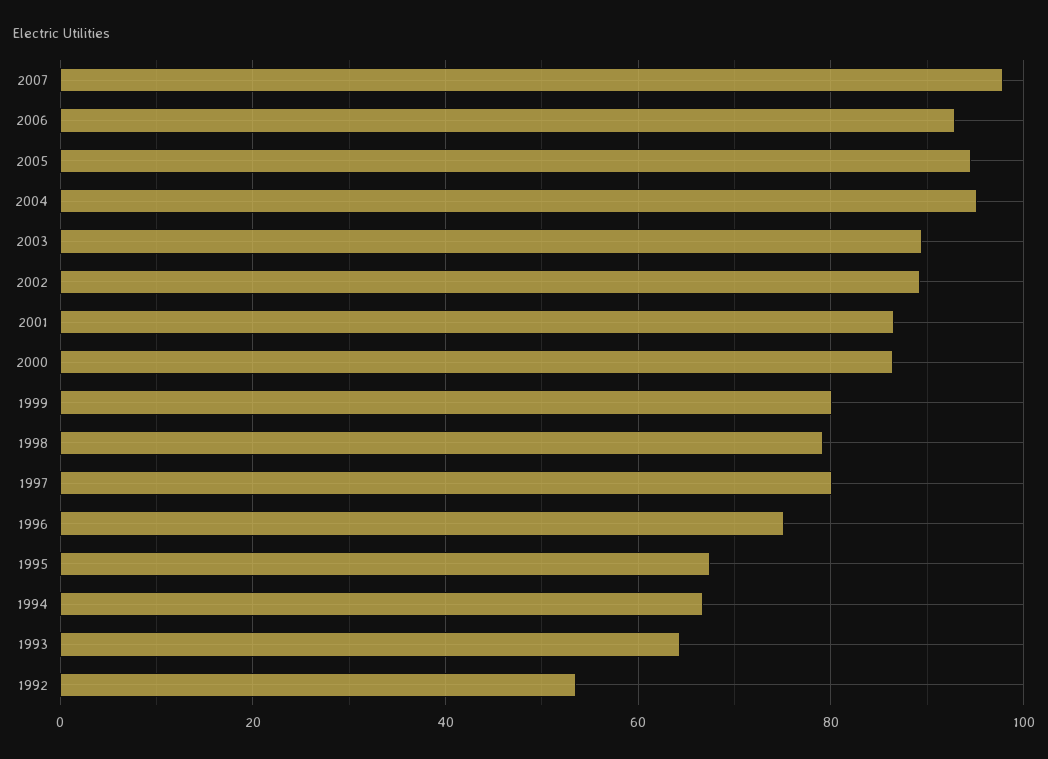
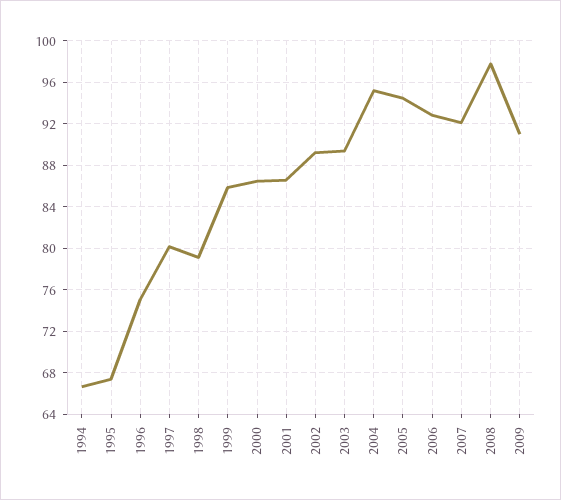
2007: 98 -> 92
1999: 80 -> 86
1993: 64 -> none
1992: 54 -> none
2008: none -> 98
2009: none -> 91

